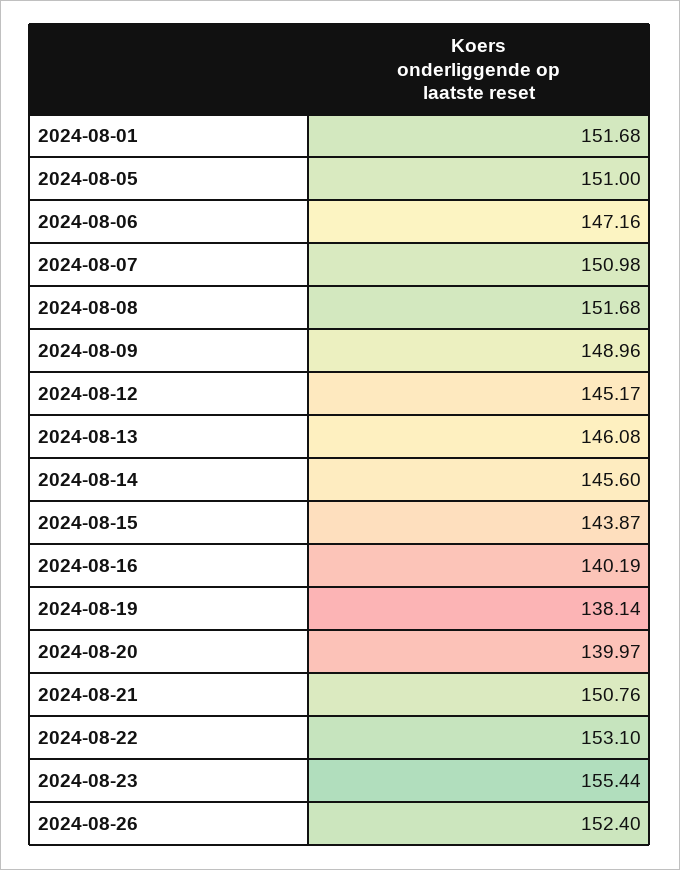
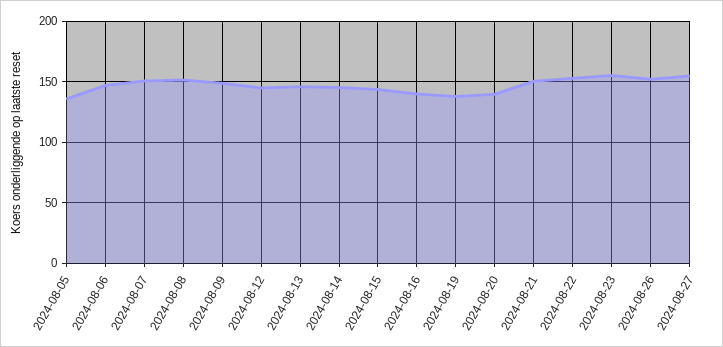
2024-08-01: 151.68 -> none
2024-08-05: 151 -> 135
2024-08-27: none -> 155

